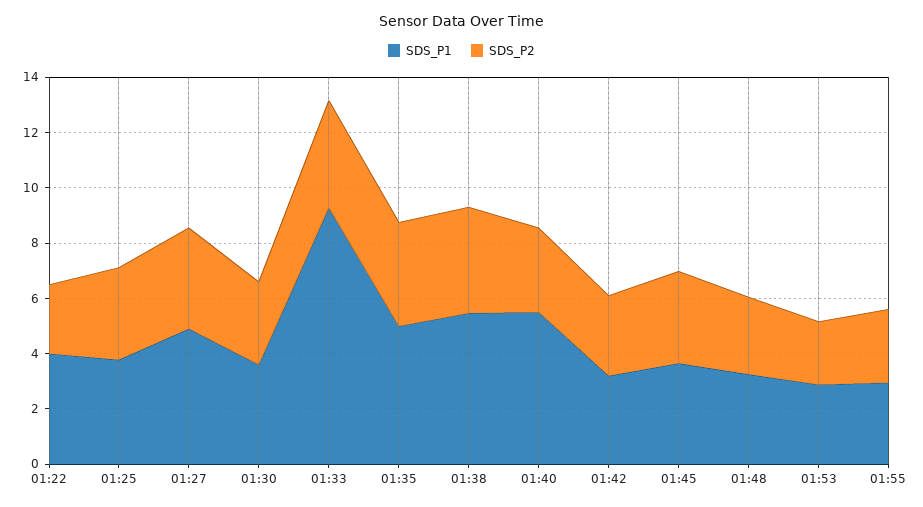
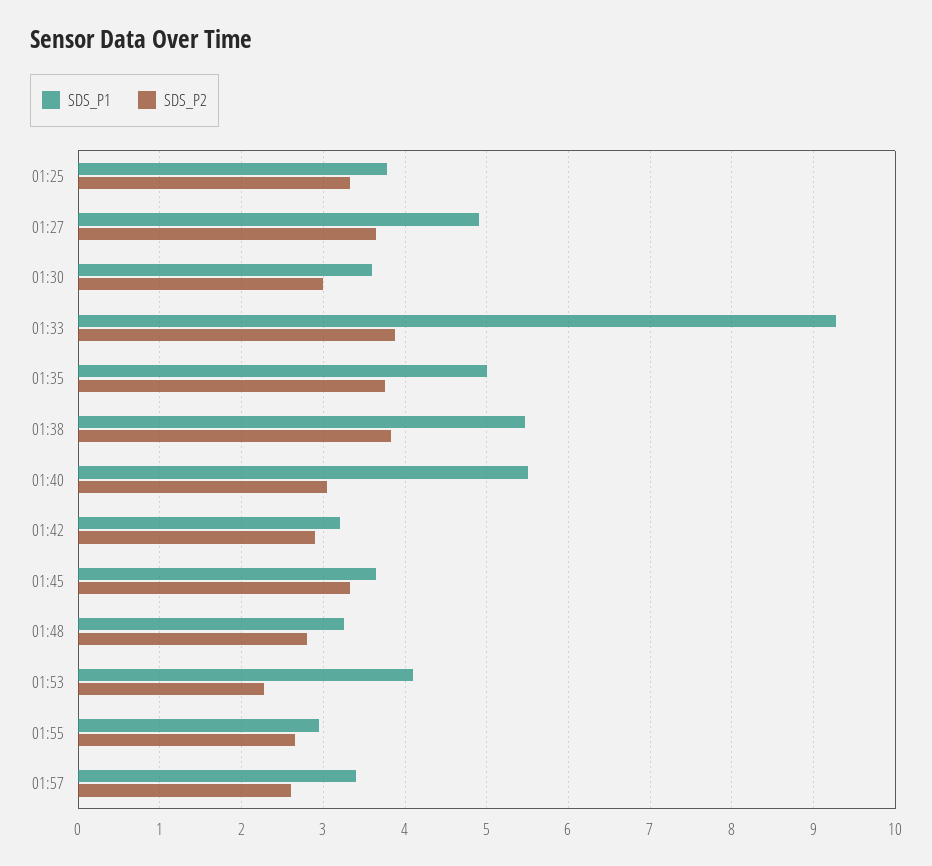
SDS_P1, 01:22: 4 -> none
SDS_P2, 01:22: 2.5 -> none
SDS_P1, 01:53: 3 -> 4.1
SDS_P1, 01:57: none -> 3.4
SDS_P2, 01:57: none -> 2.6

